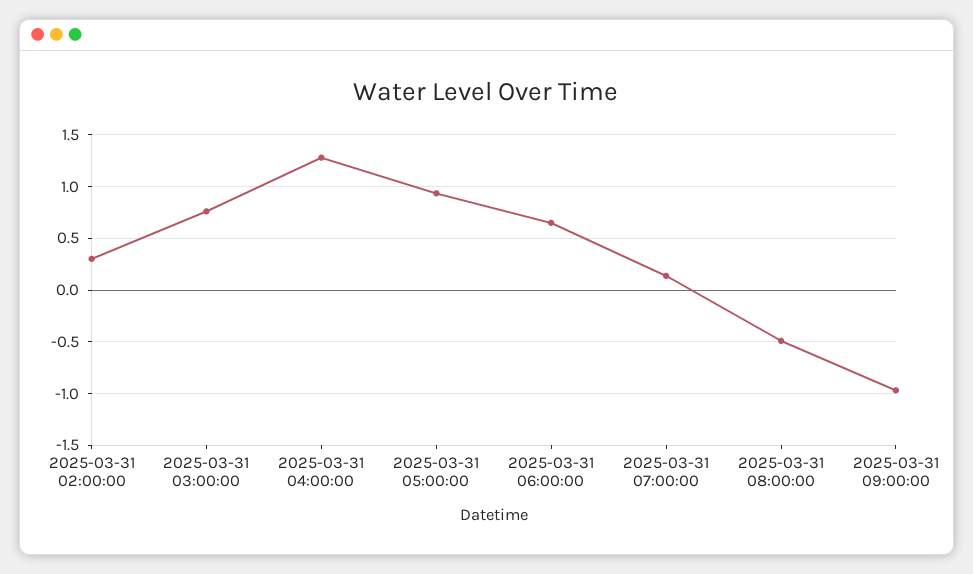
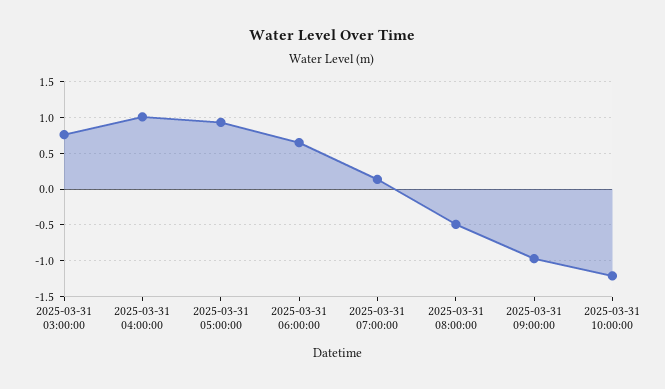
2025-03-31 02:00:00: 0.3 -> none
2025-03-31 04:00:00: 1.3 -> 1
2025-03-31 10:00:00: none -> -1.2

